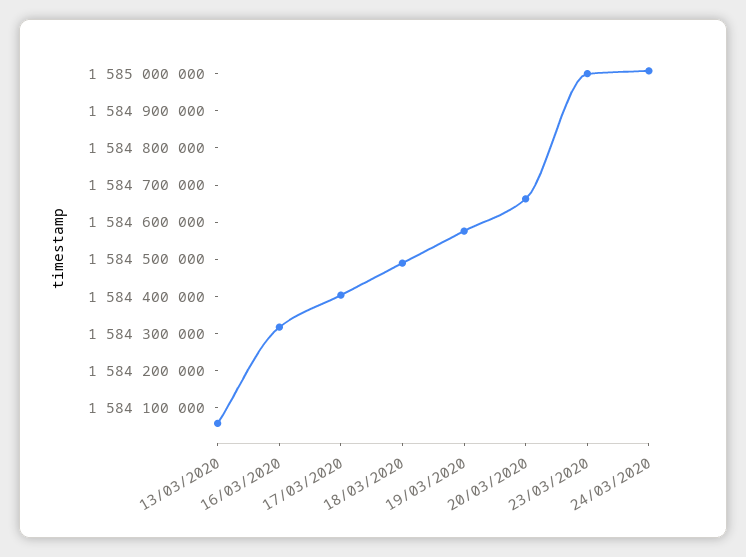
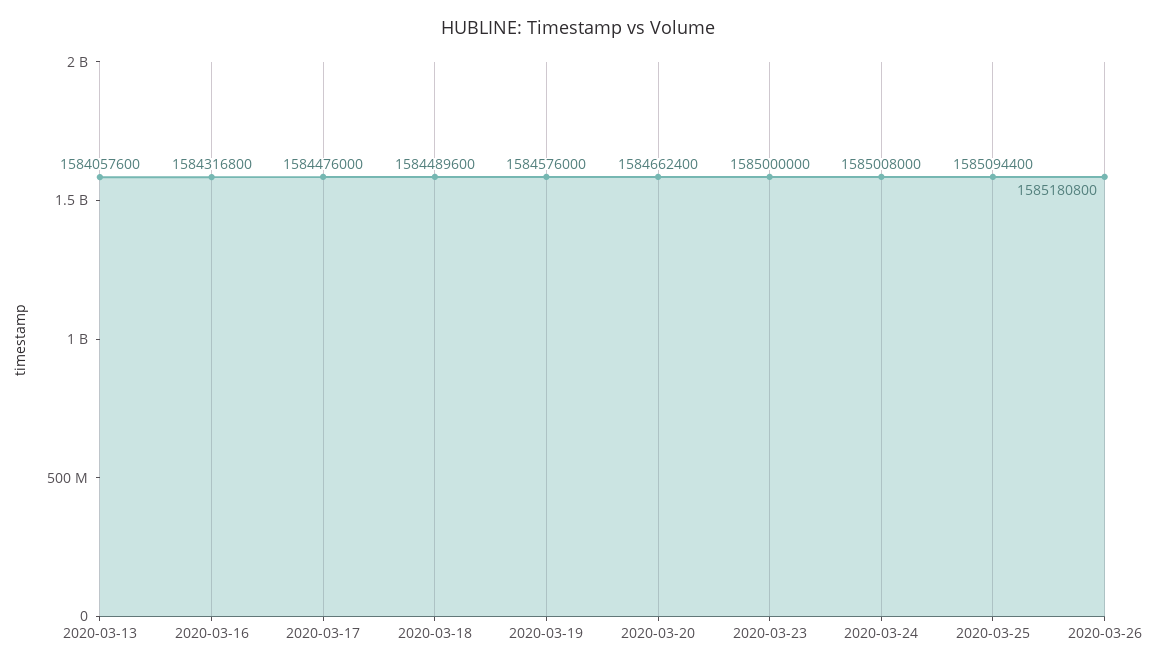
17/03/2020: 1584400000 -> 1584476000
2020-03-25: none -> 1585094400
2020-03-26: none -> 1585180800

